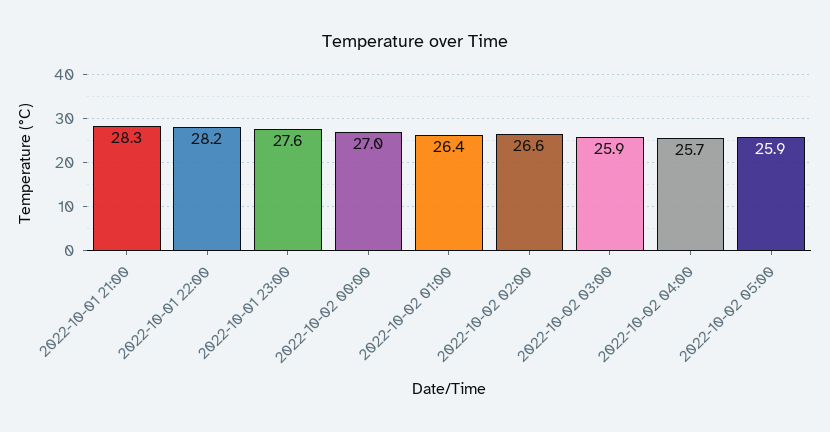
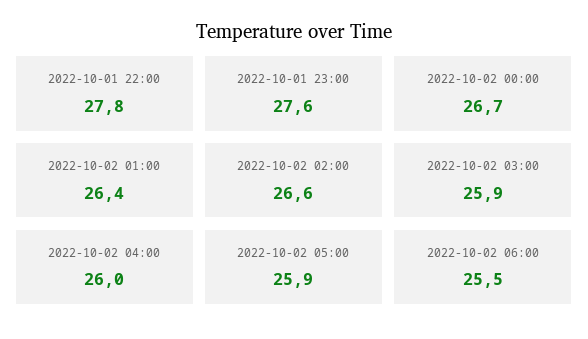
2022-10-01 21:00: 28.3 -> none
2022-10-01 22:00: 28.2 -> 27.8
2022-10-02 00:00: 27 -> 26.7
2022-10-02 04:00: 25.7 -> 26
2022-10-02 06:00: none -> 25.5

